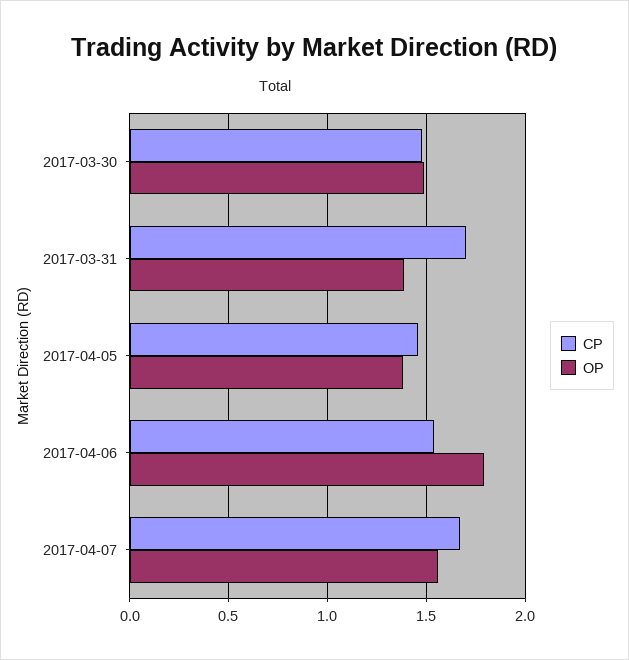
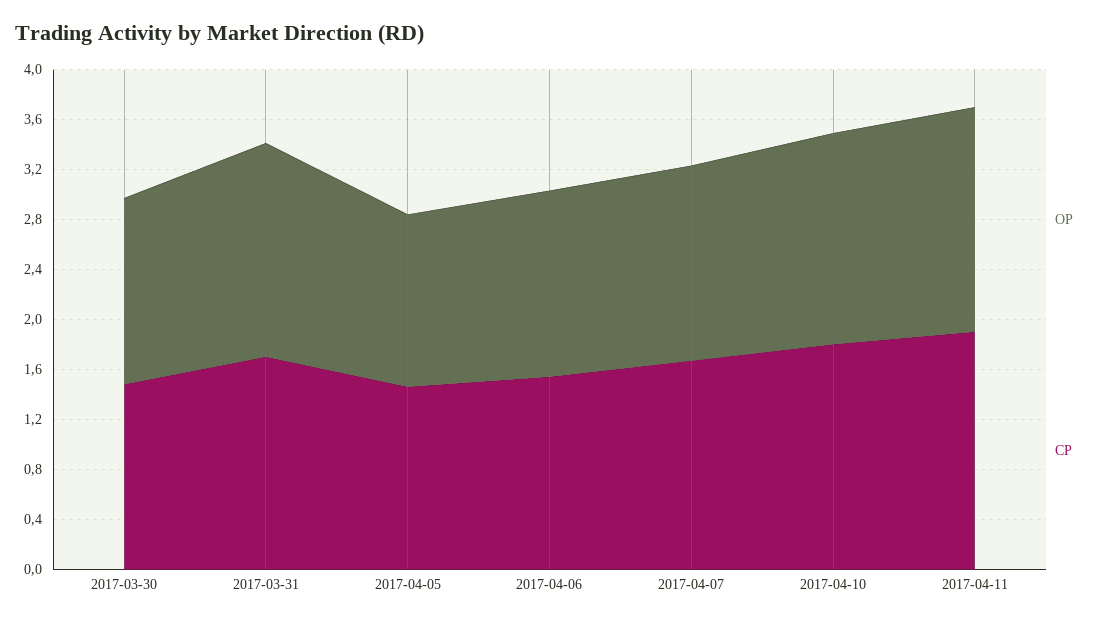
OP, 2017-03-31: 1.4 -> 1.7
OP, 2017-04-06: 1.8 -> 1.5
OP, 2017-04-10: none -> 1.7
CP, 2017-04-10: none -> 1.8
OP, 2017-04-11: none -> 1.8
CP, 2017-04-11: none -> 1.9

